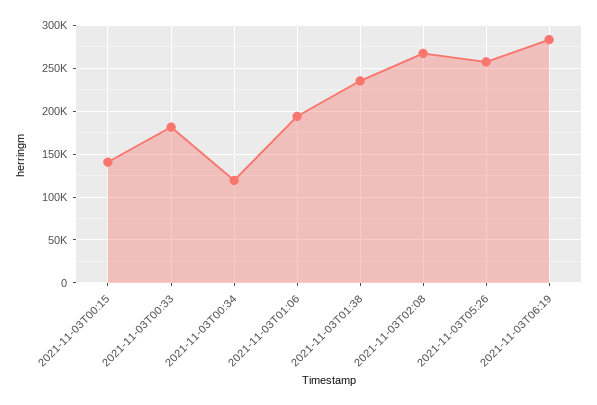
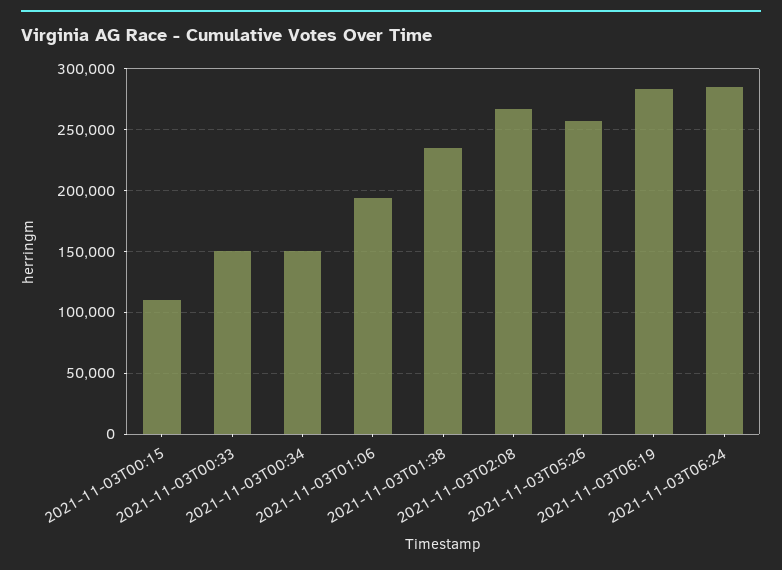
2021-11-03T00:15: 140000 -> 110000
2021-11-03T00:33: 180000 -> 150000
2021-11-03T00:34: 120000 -> 150000
2021-11-03T06:24: none -> 285000

